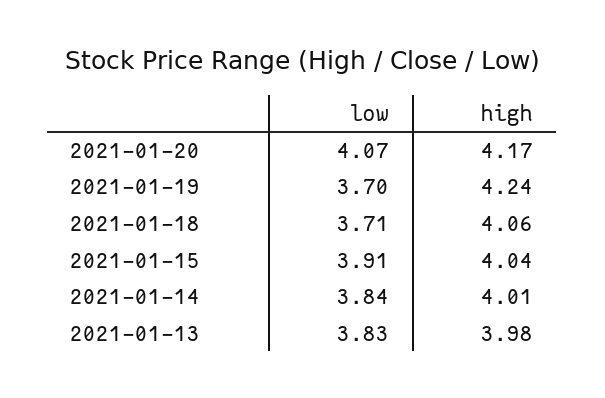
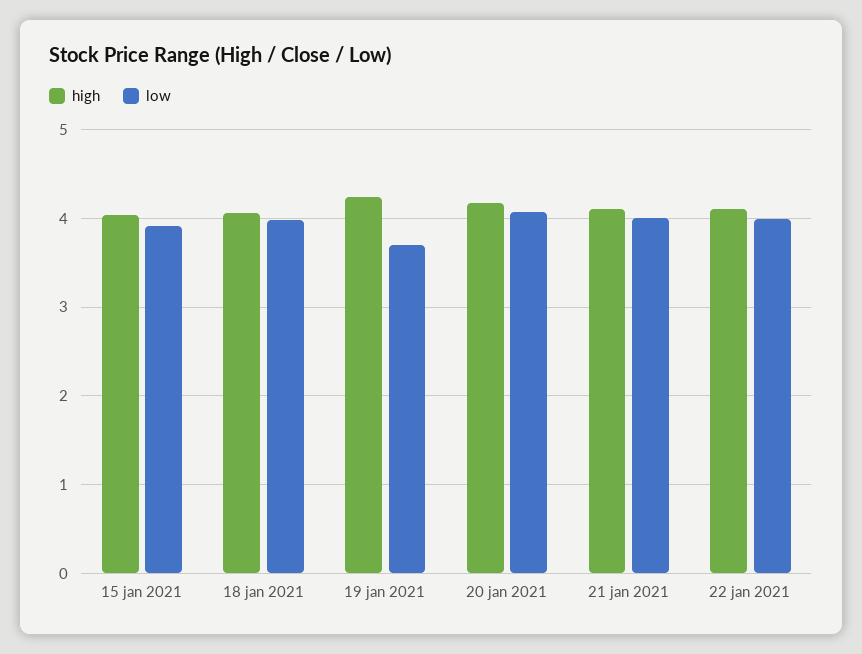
low, 2021-01-18: 3.71 -> 4
low, 2021-01-14: 3.84 -> none
high, 2021-01-14: 4.01 -> none
low, 2021-01-13: 3.83 -> none
high, 2021-01-13: 3.98 -> none
high, 21 jan 2021: none -> 4.1
low, 21 jan 2021: none -> 4
high, 22 jan 2021: none -> 4.1
low, 22 jan 2021: none -> 4

